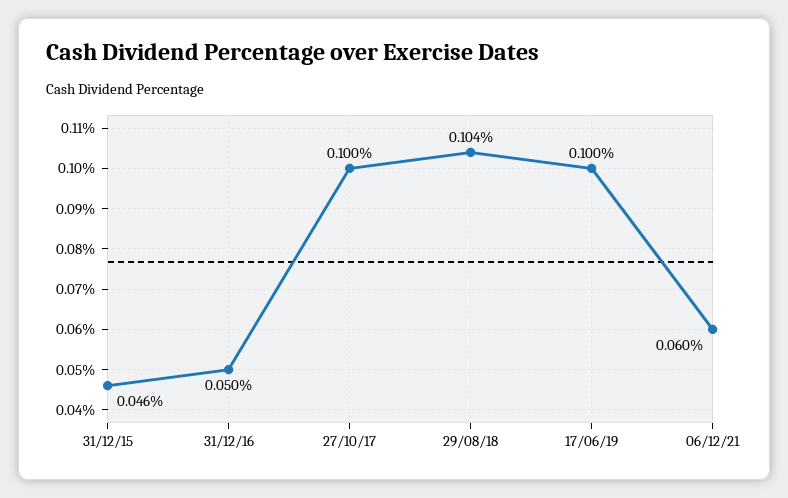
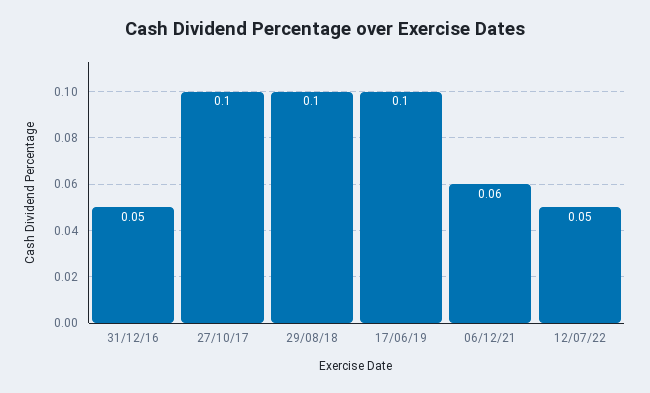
31/12/15: 0.046 -> none
29/08/18: 0.104 -> 0.1
12/07/22: none -> 0.05

